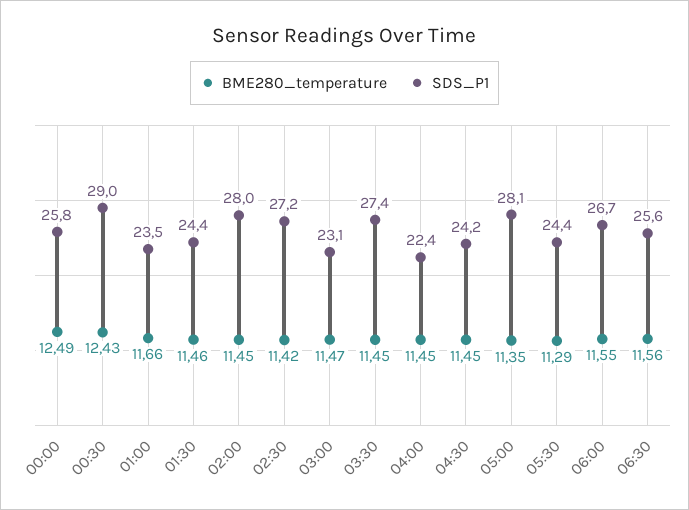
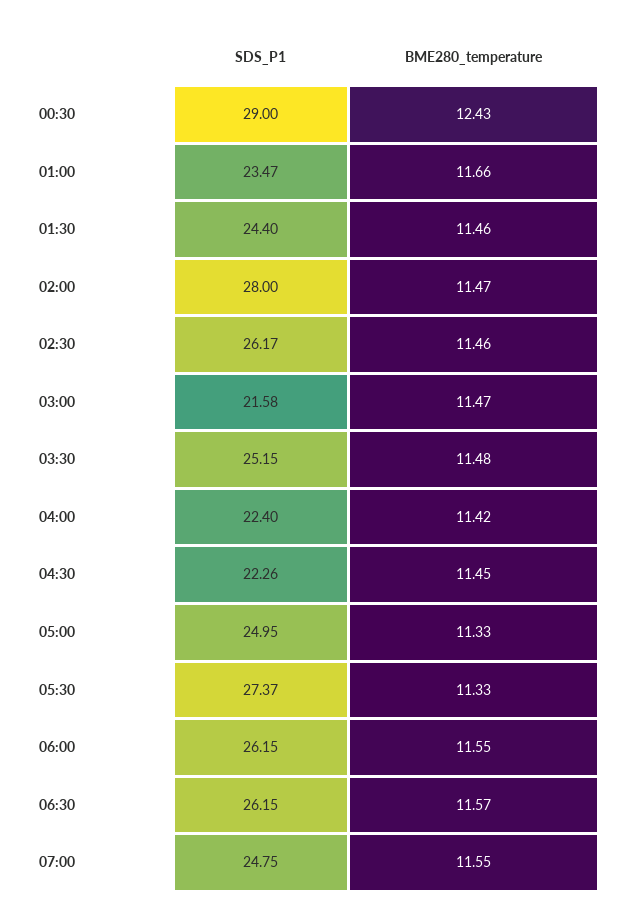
BME280_temperature, 00:00: 12.49 -> none
SDS_P1, 00:00: 25.8 -> none
BME280_temperature, 02:00: 11.45 -> 11.47
BME280_temperature, 02:30: 11.42 -> 11.46
SDS_P1, 02:30: 27.2 -> 26.17
SDS_P1, 03:00: 23.1 -> 21.58
BME280_temperature, 03:30: 11.45 -> 11.48
SDS_P1, 03:30: 27.4 -> 25.15
BME280_temperature, 04:00: 11.45 -> 11.42
SDS_P1, 04:30: 24.2 -> 22.26
BME280_temperature, 05:00: 11.35 -> 11.33
SDS_P1, 05:00: 28.1 -> 24.95
BME280_temperature, 05:30: 11.29 -> 11.33
SDS_P1, 05:30: 24.4 -> 27.37
SDS_P1, 06:00: 26.7 -> 26.15
BME280_temperature, 06:30: 11.56 -> 11.57
SDS_P1, 06:30: 25.6 -> 26.15
SDS_P1, 07:00: none -> 24.75
BME280_temperature, 07:00: none -> 11.55

